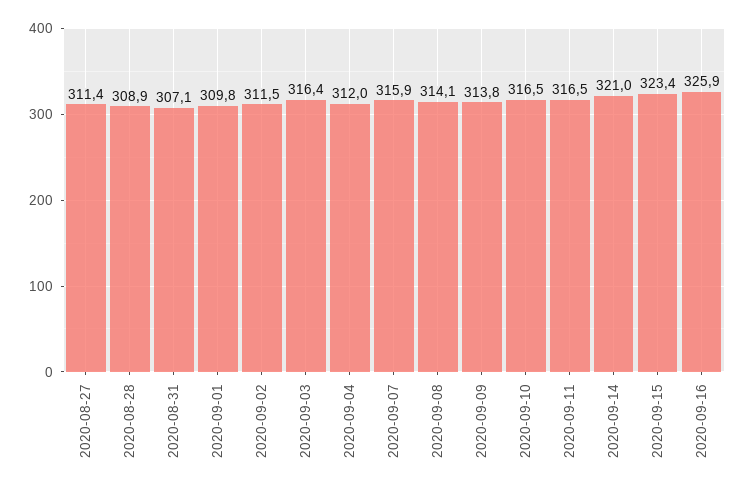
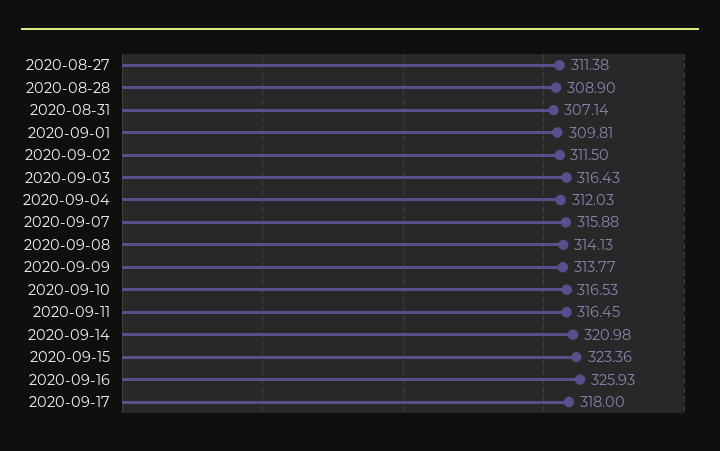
2020-09-17: none -> 318

